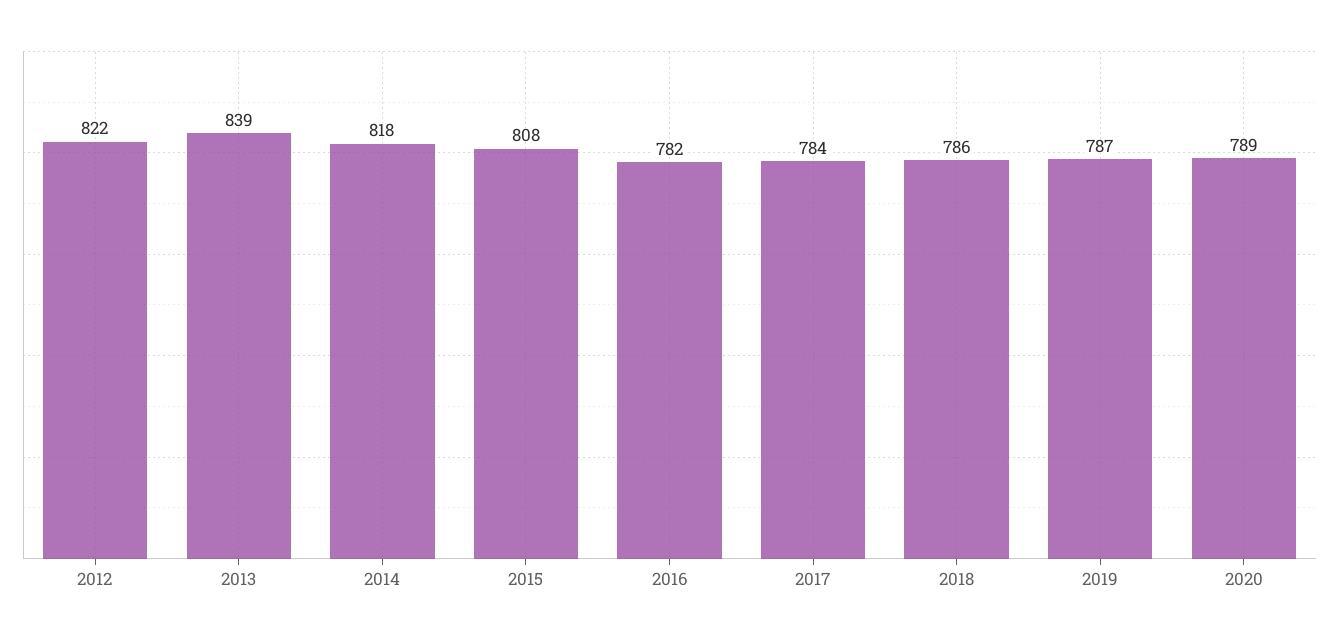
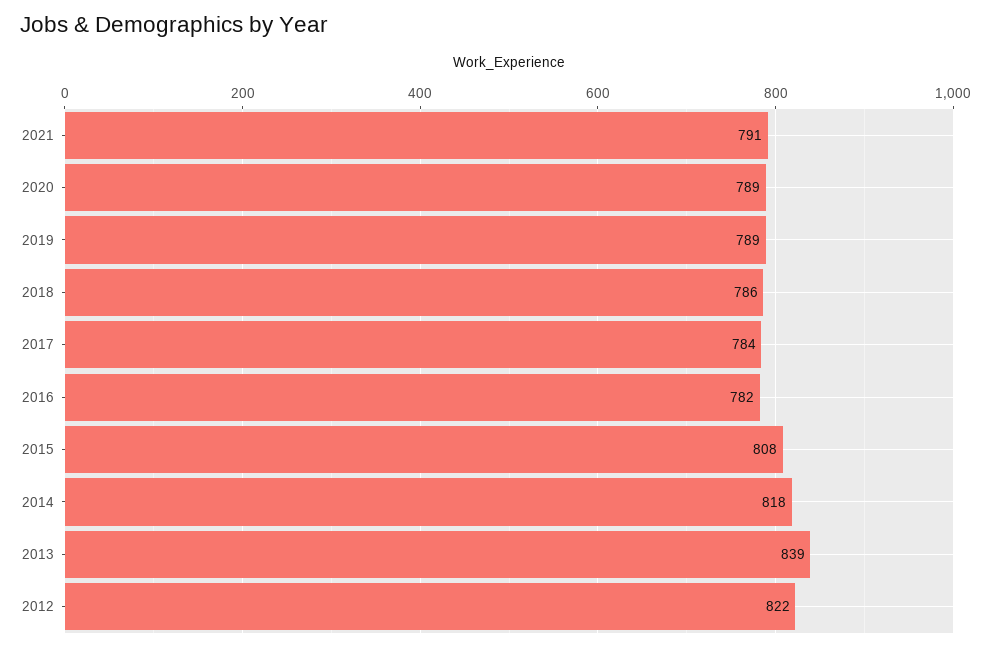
2019: 787 -> 789
2021: none -> 791

